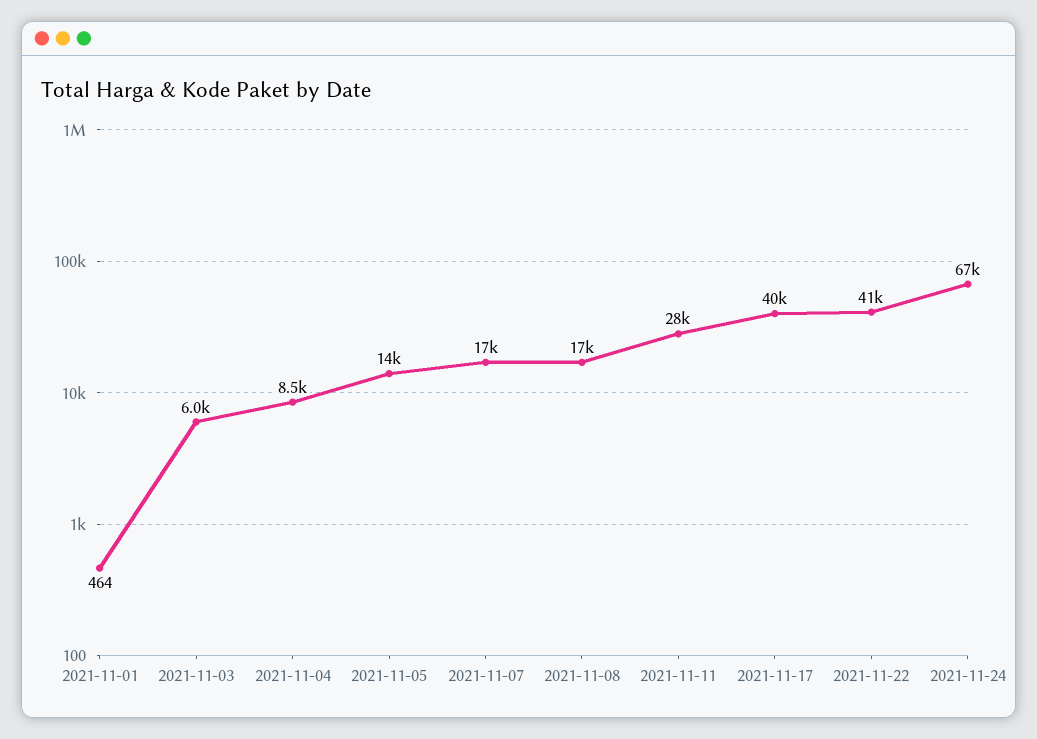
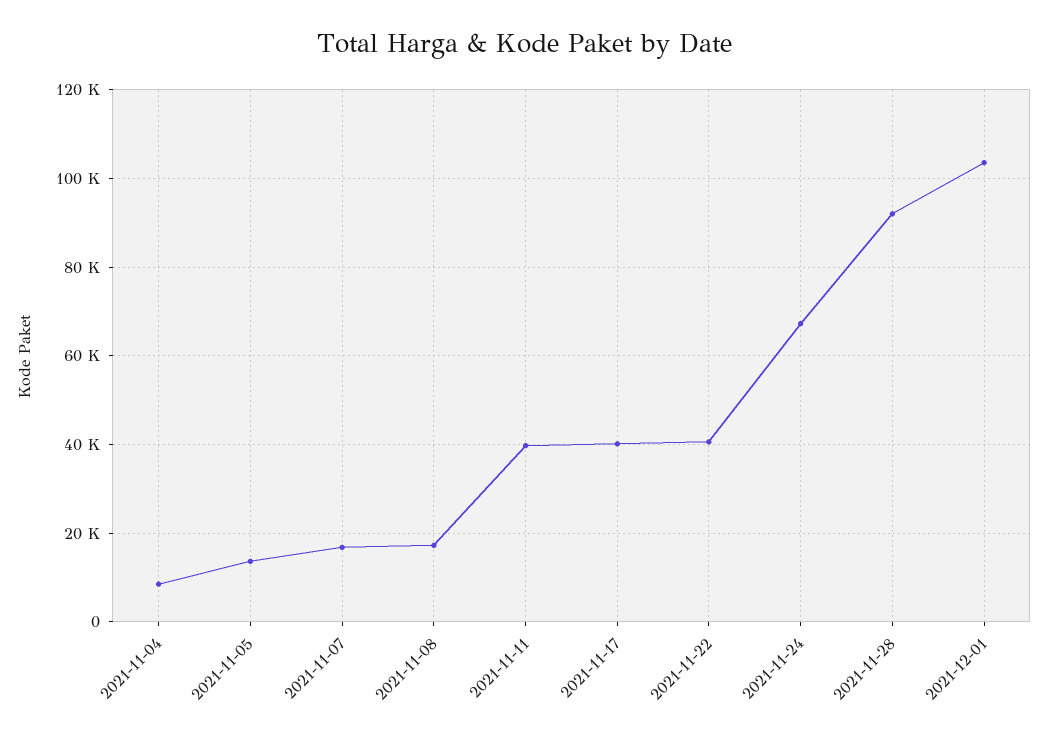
2021-11-01: 464 -> none
2021-11-03: 6000 -> none
2021-11-11: 28000 -> 40000
2021-11-28: none -> 92000
2021-12-01: none -> 104000

